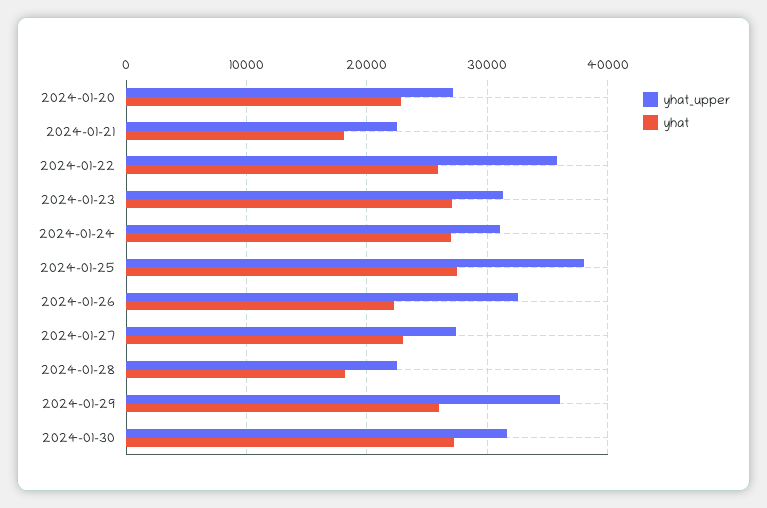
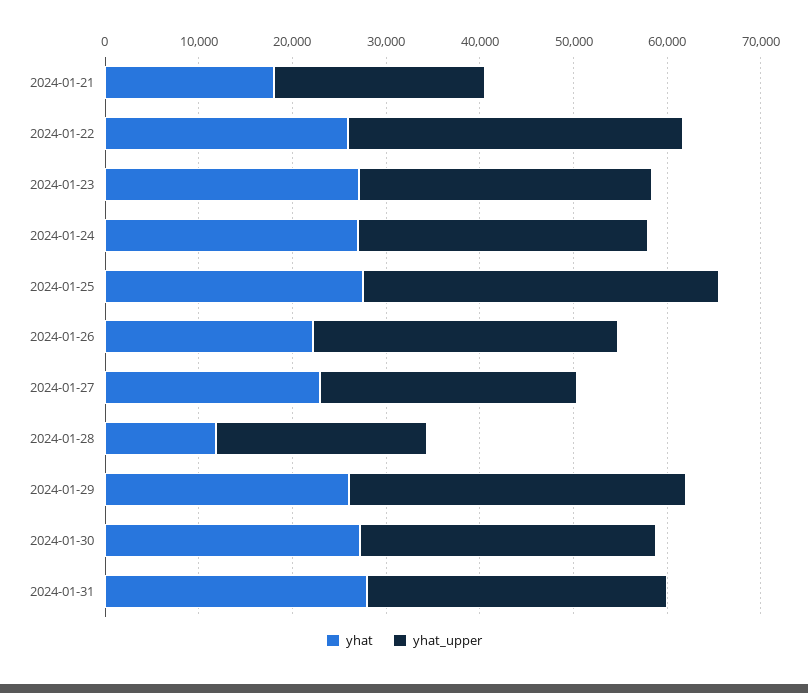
yhat_upper, 2024-01-20: 27000 -> none
yhat, 2024-01-20: 23000 -> none
yhat, 2024-01-28: 18000 -> 12000
yhat, 2024-01-31: none -> 28000
yhat_upper, 2024-01-31: none -> 32000

